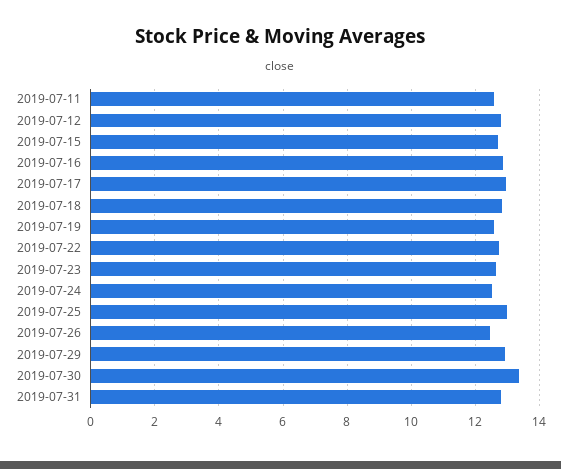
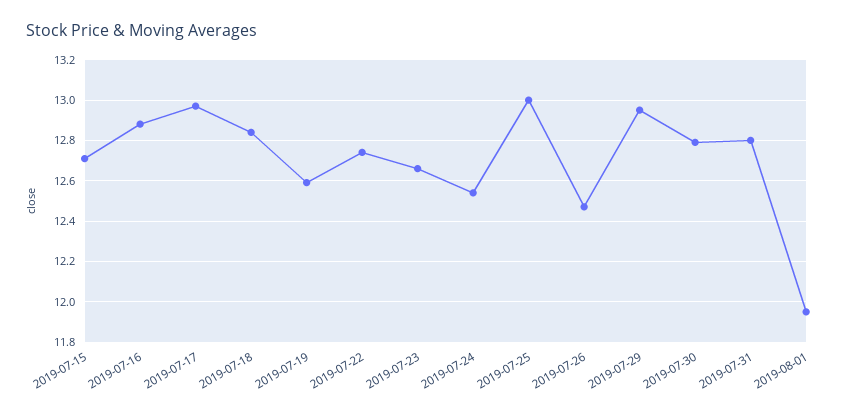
2019-07-11: 12.6 -> none
2019-07-12: 12.8 -> none
2019-07-30: 13.4 -> 12.8
2019-08-01: none -> 11.95

